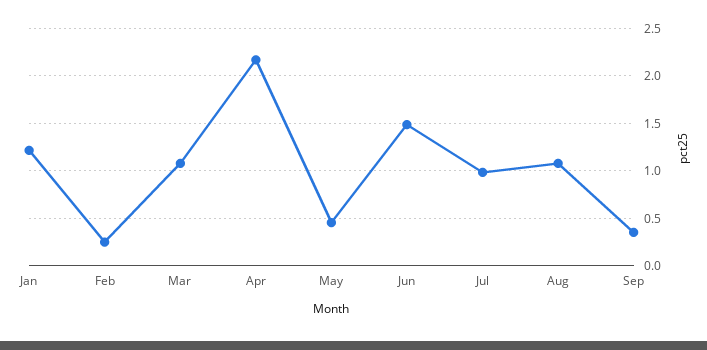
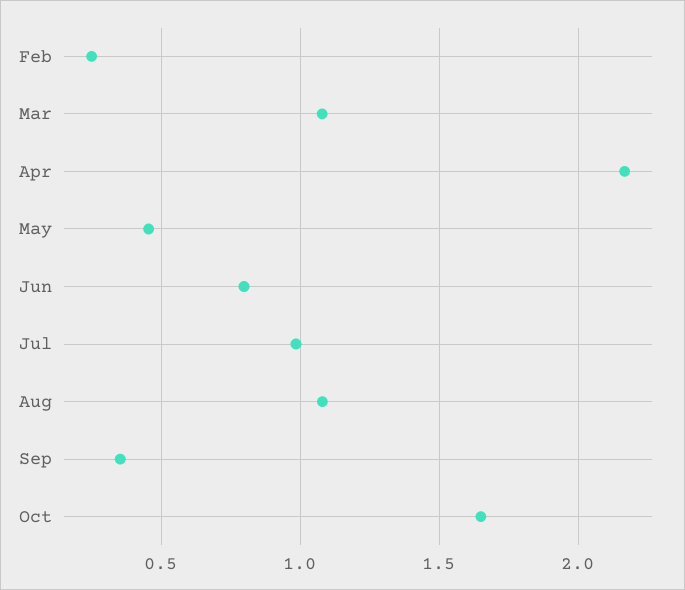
Jan: 1.2 -> none
Jun: 1.5 -> 0.8
Oct: none -> 1.65

